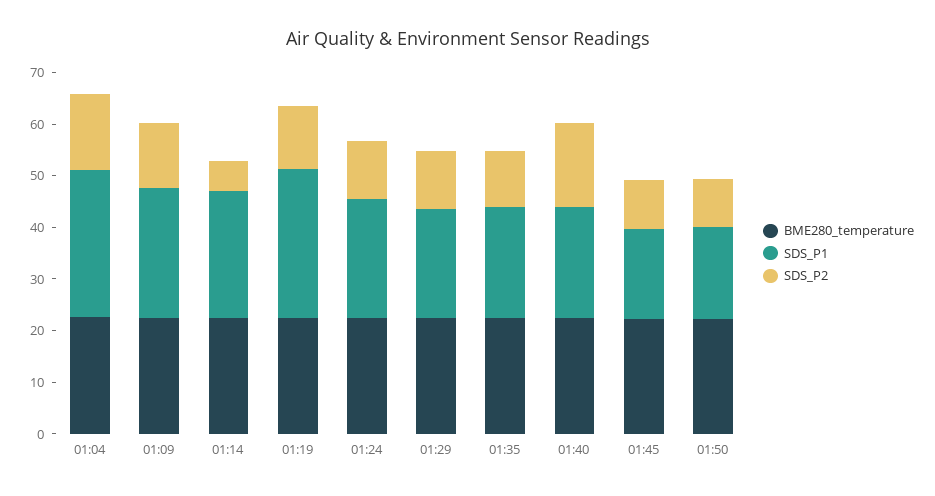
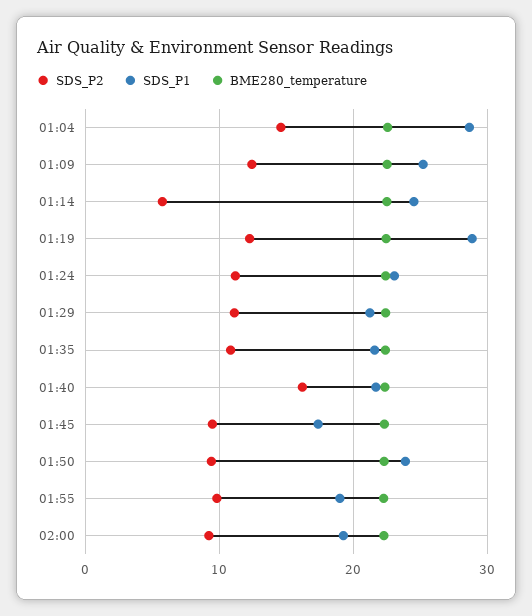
SDS_P1, 01:50: 18 -> 24
SDS_P2, 01:55: none -> 10
SDS_P1, 01:55: none -> 19
BME280_temperature, 01:55: none -> 22
SDS_P2, 02:00: none -> 9
SDS_P1, 02:00: none -> 19
BME280_temperature, 02:00: none -> 22

